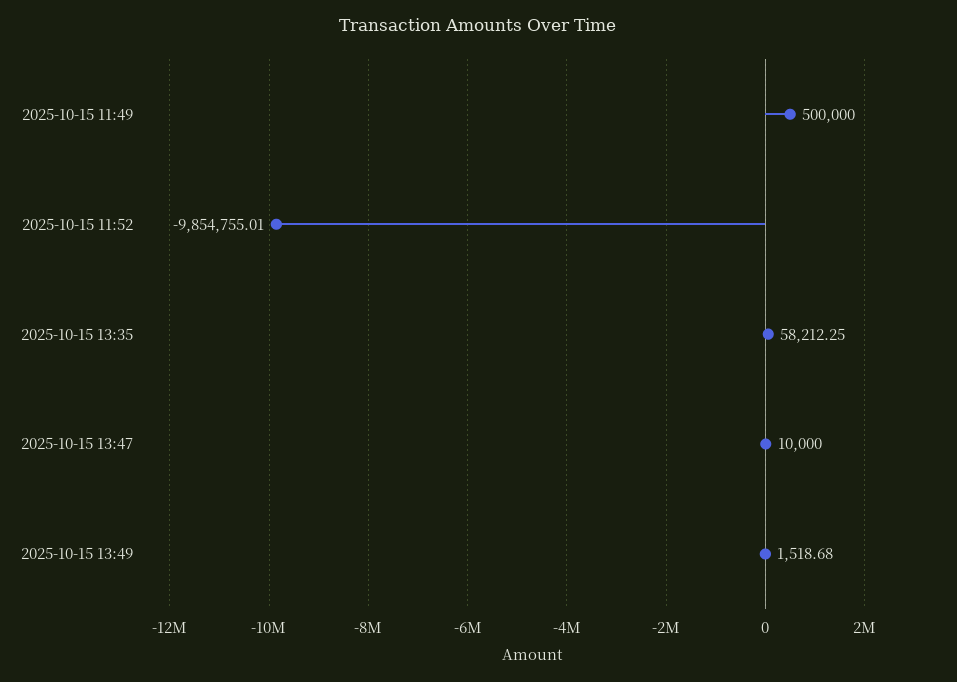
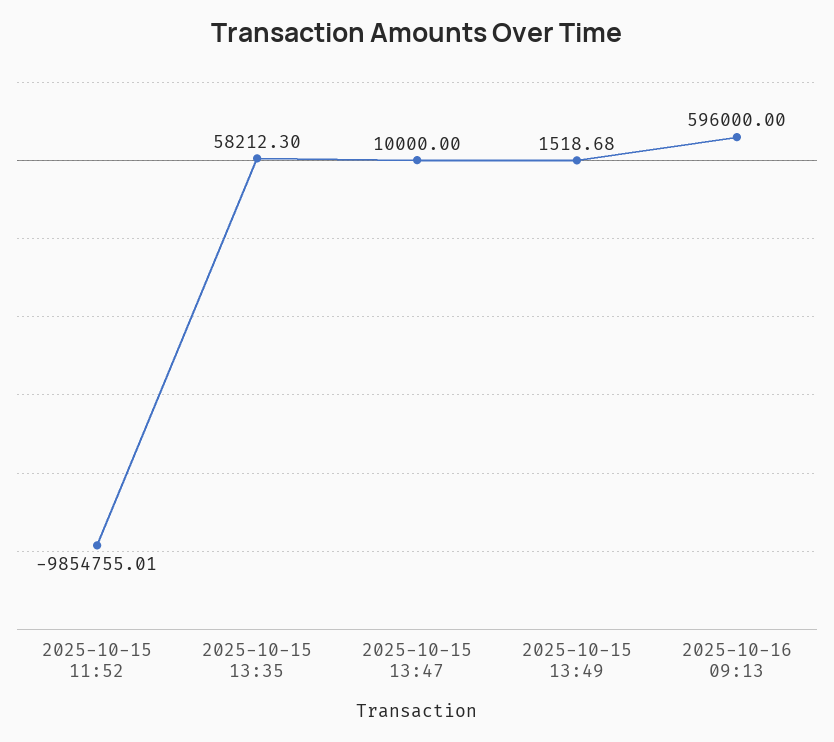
2025-10-15 11:49: 500000 -> none
2025-10-15 13:35: 58212.25 -> 58212.3
2025-10-16 09:13: none -> 596000

